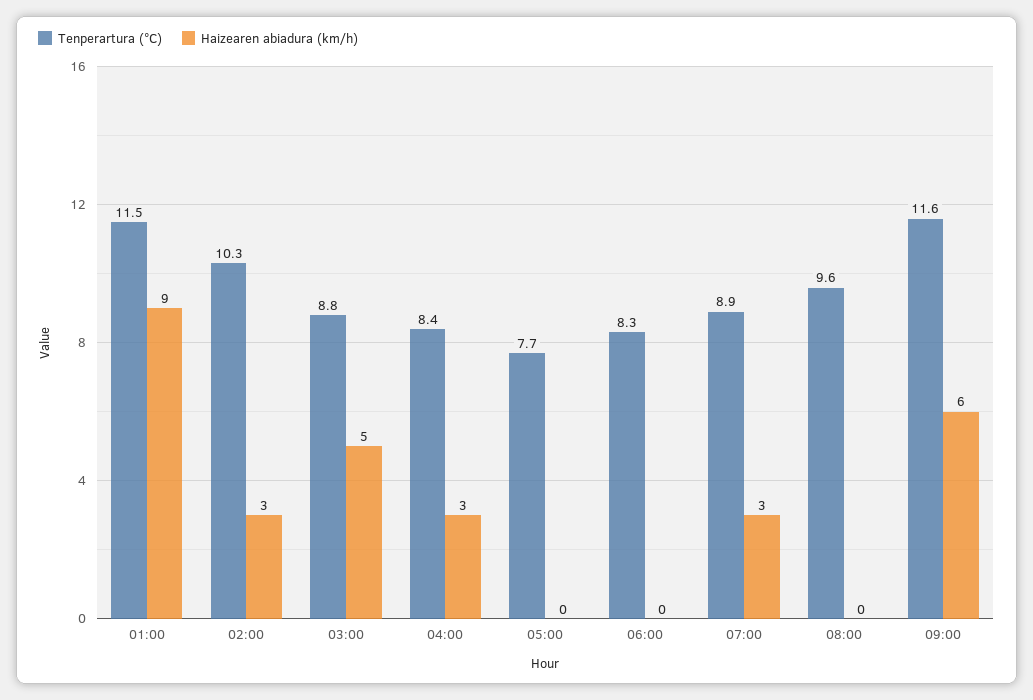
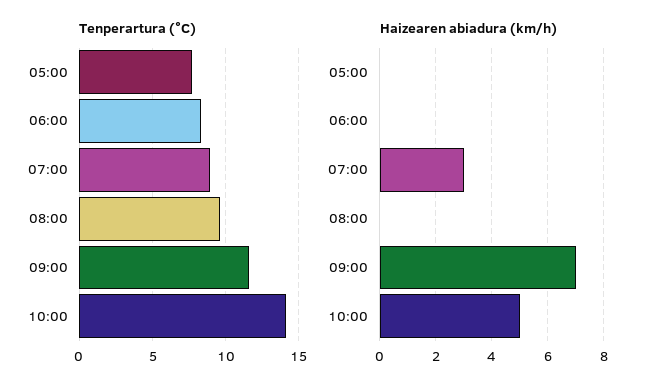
Tenperartura (°C), 01:00: 11.5 -> none
Haizearen abiadura (km/h), 01:00: 9 -> none
Tenperartura (°C), 02:00: 10.3 -> none
Haizearen abiadura (km/h), 02:00: 3 -> none
Tenperartura (°C), 03:00: 8.8 -> none
Haizearen abiadura (km/h), 03:00: 5 -> none
Tenperartura (°C), 04:00: 8.4 -> none
Haizearen abiadura (km/h), 04:00: 3 -> none
Haizearen abiadura (km/h), 09:00: 6 -> 7
Tenperartura (°C), 10:00: none -> 14
Haizearen abiadura (km/h), 10:00: none -> 5

